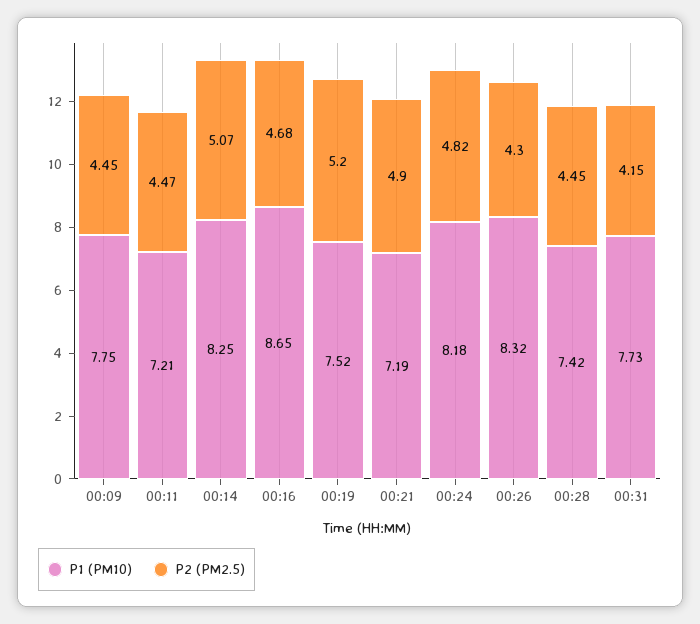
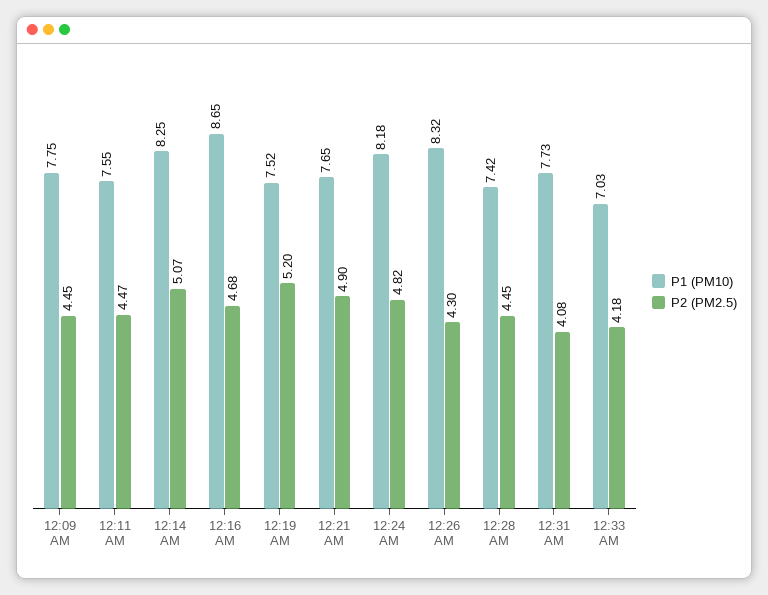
P1 (PM10), 00:11: 7.21 -> 7.55
P1 (PM10), 00:21: 7.19 -> 7.65
P2 (PM2.5), 00:31: 4.15 -> 4.08
P1 (PM10), 12:33 AM: none -> 7.03
P2 (PM2.5), 12:33 AM: none -> 4.18

